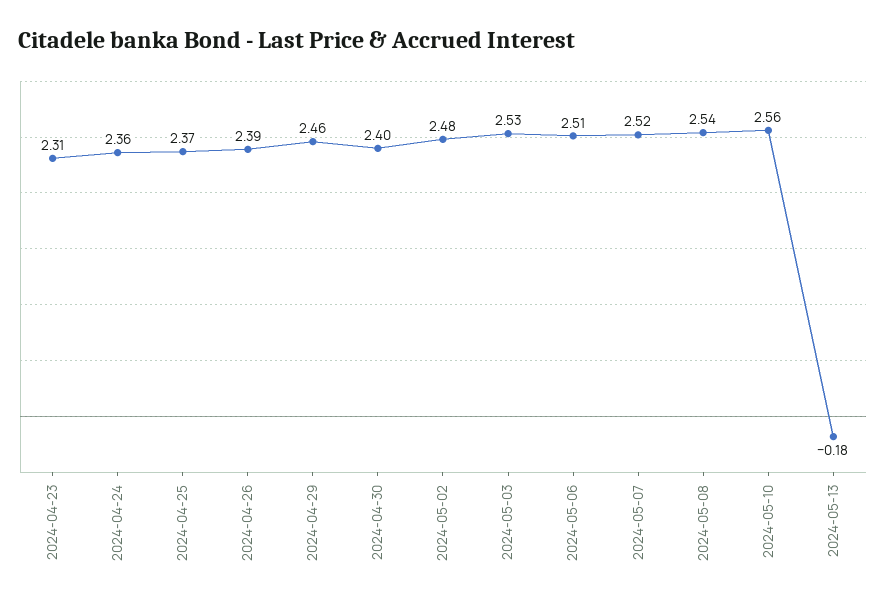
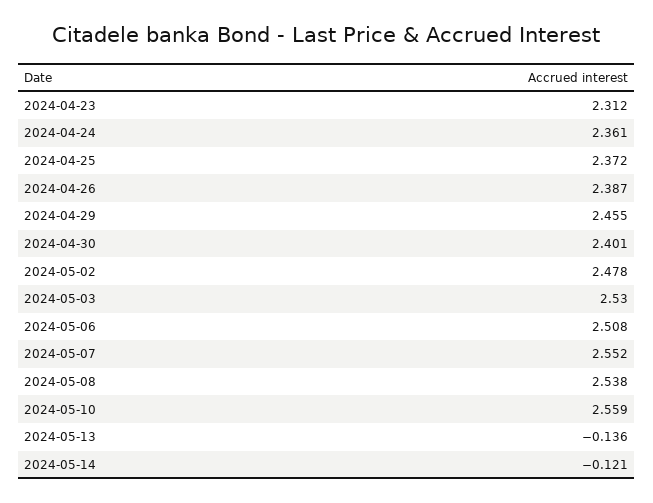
2024-05-07: 2.52 -> 2.552
2024-05-13: -0.18 -> -0.136
2024-05-14: none -> -0.121

